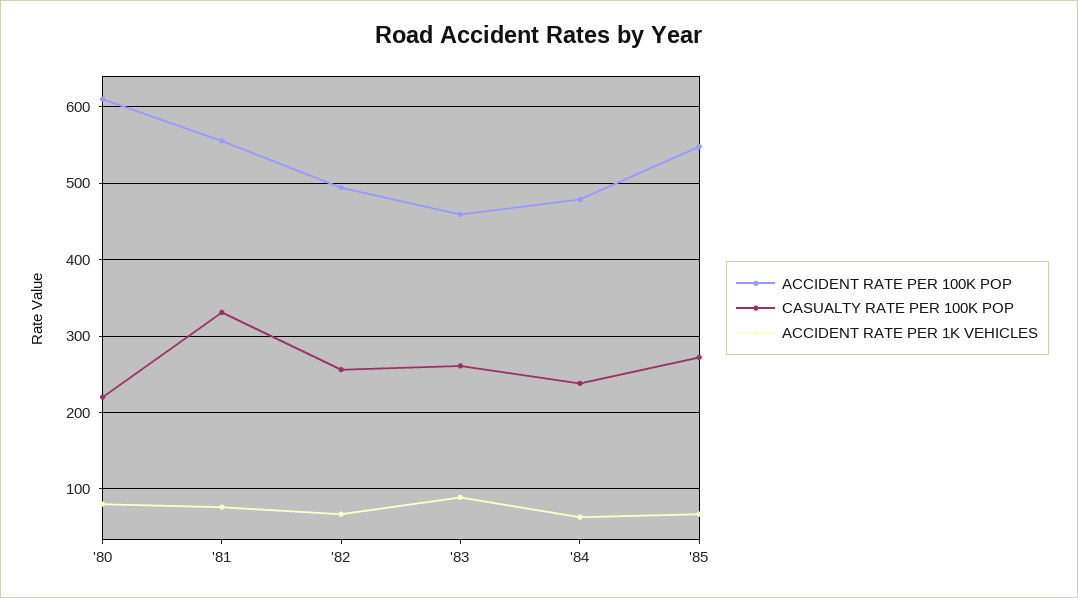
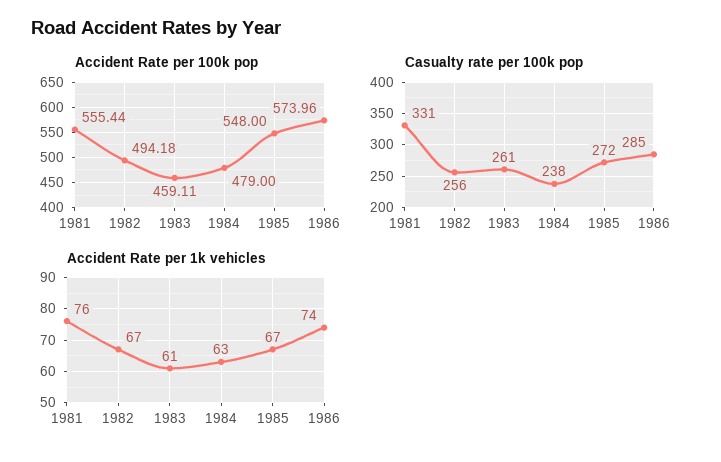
ACCIDENT RATE PER 100K POP, '80: 610 -> none
CASUALTY RATE PER 100K POP, '80: 220 -> none
ACCIDENT RATE PER 1K VEHICLES, '80: 80 -> none
ACCIDENT RATE PER 1K VEHICLES, '83: 90 -> 61
ACCIDENT RATE PER 100K POP, 1986: none -> 573.96
CASUALTY RATE PER 100K POP, 1986: none -> 285
ACCIDENT RATE PER 1K VEHICLES, 1986: none -> 74

